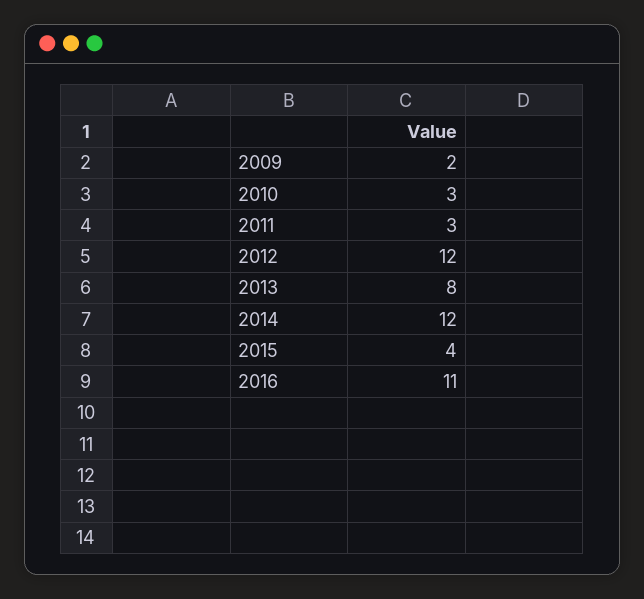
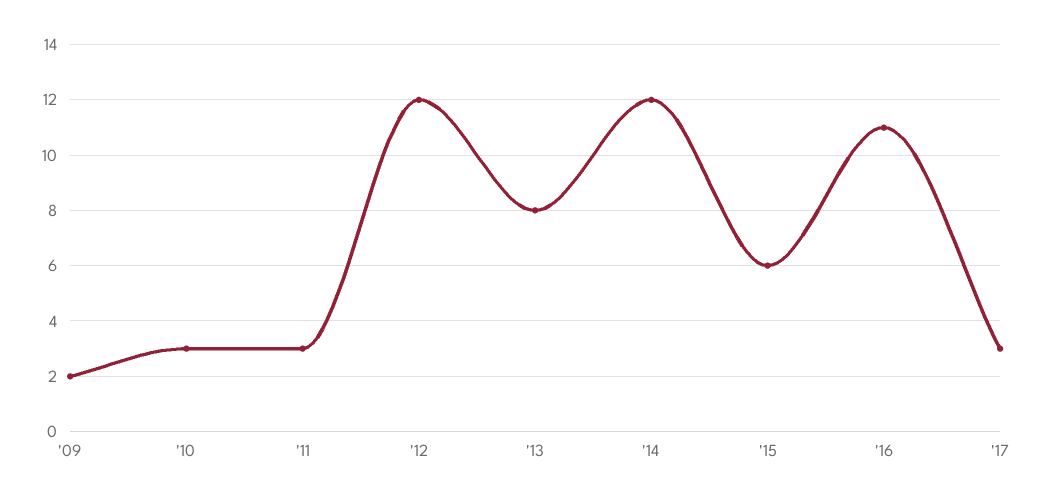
2015: 4 -> 6
'17: none -> 3

